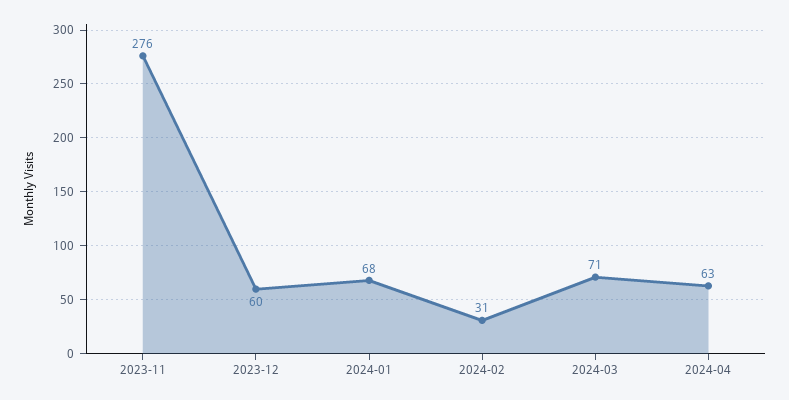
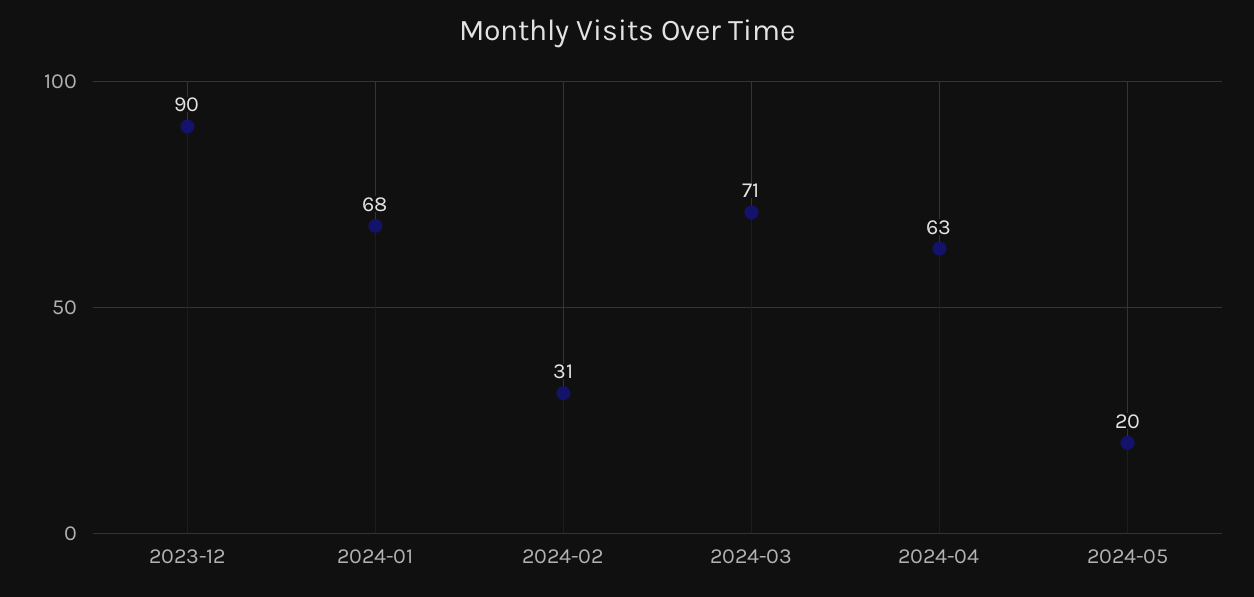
2023-11: 276 -> none
2023-12: 60 -> 90
2024-05: none -> 20

